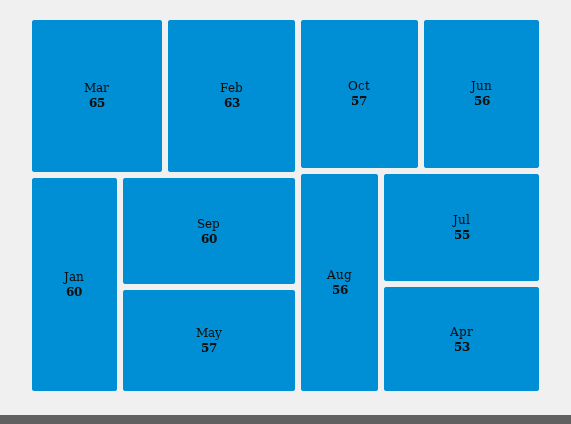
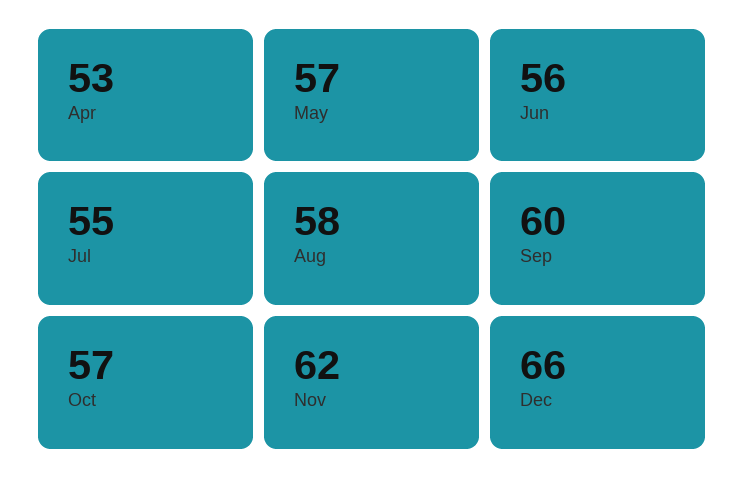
Mar: 65 -> none
Feb: 63 -> none
Jan: 60 -> none
Aug: 56 -> 58
Nov: none -> 62
Dec: none -> 66

